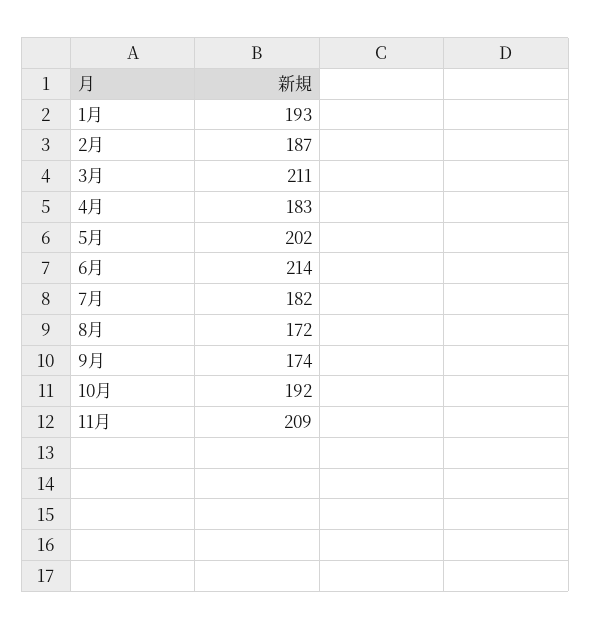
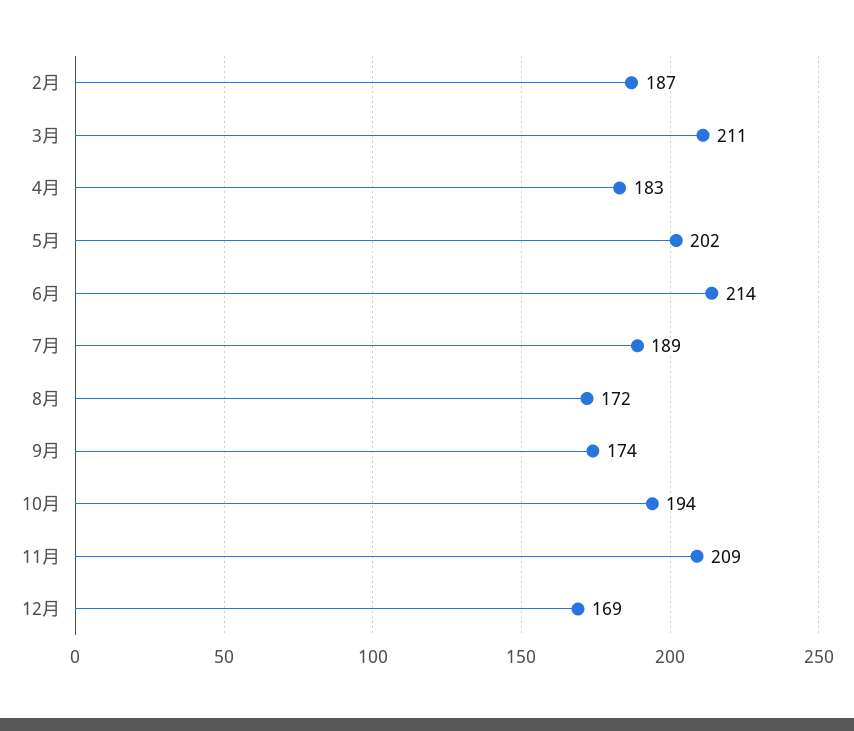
1月: 193 -> none
7月: 182 -> 189
10月: 192 -> 194
12月: none -> 169

